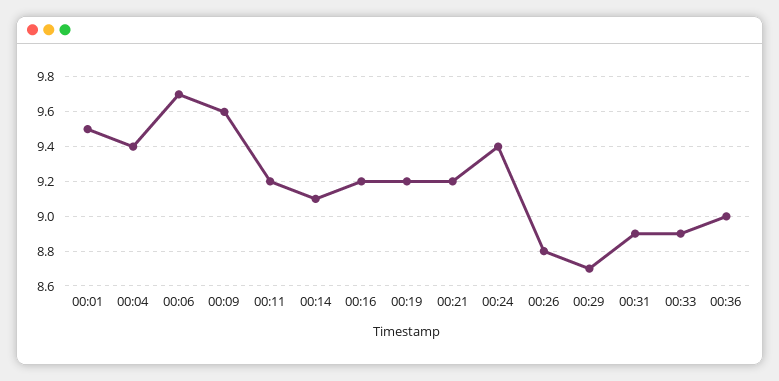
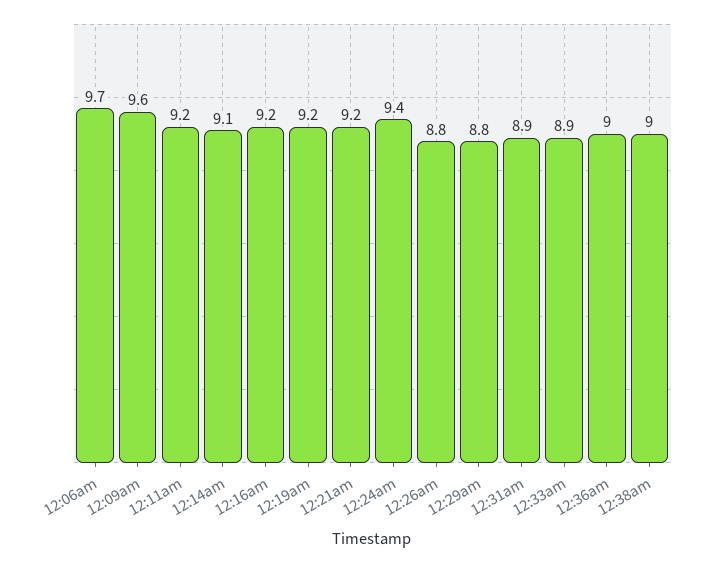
00:01: 9.5 -> none
00:04: 9.4 -> none
00:29: 8.7 -> 8.8
12:38am: none -> 9

